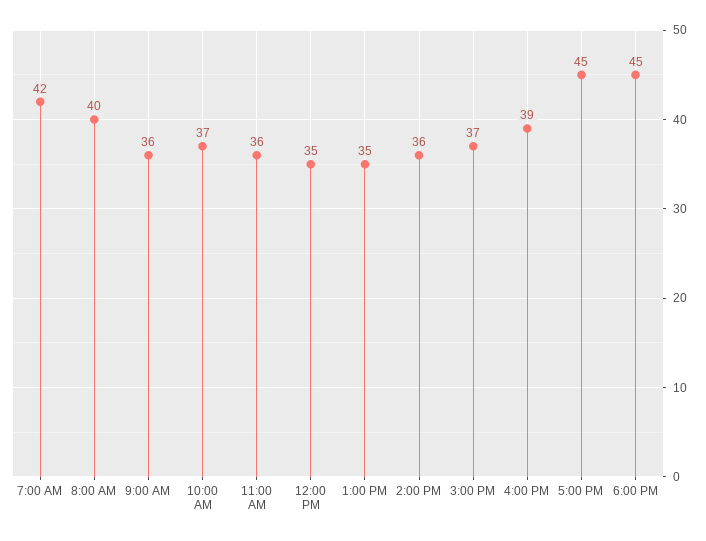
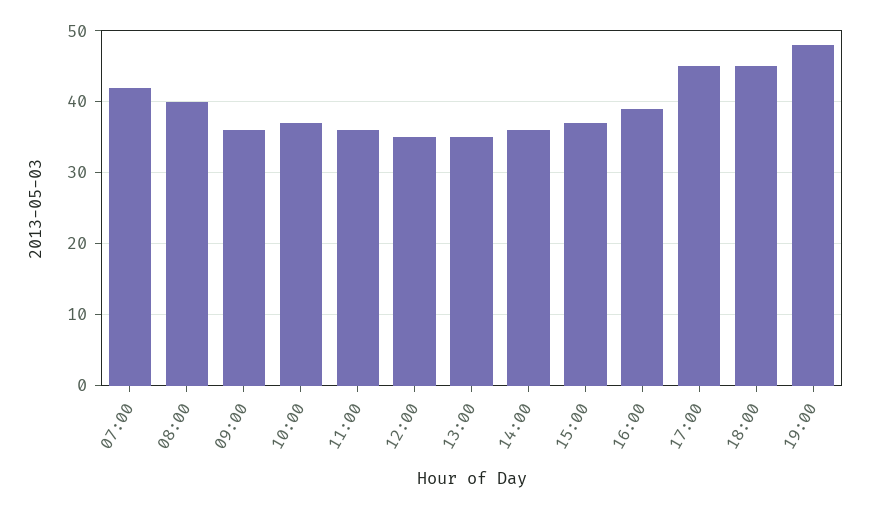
19:00: none -> 48

